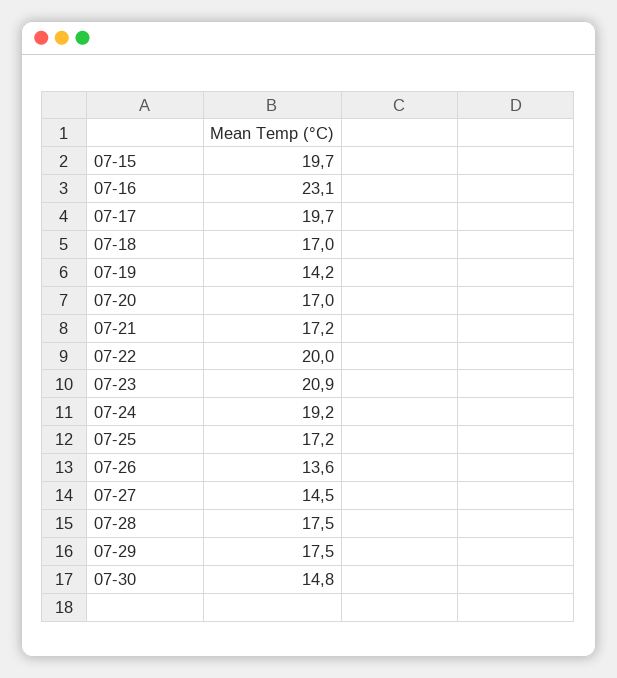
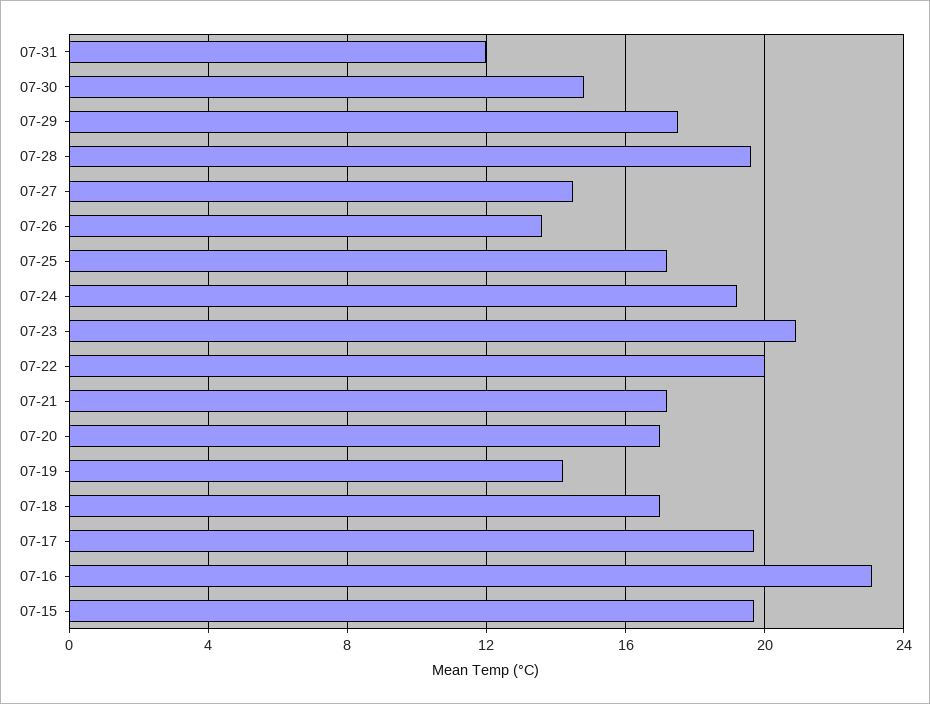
07-28: 17.5 -> 19.5
07-31: none -> 12

